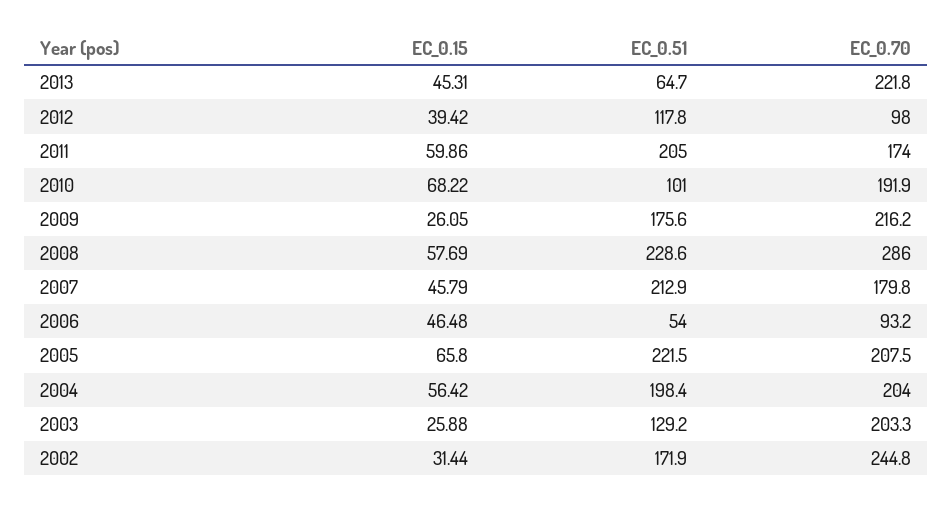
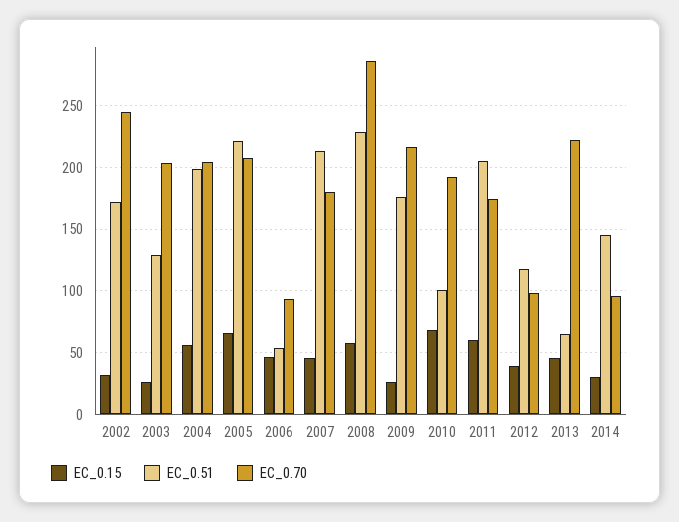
EC_0.15, 2014: none -> 30
EC_0.51, 2014: none -> 145
EC_0.70, 2014: none -> 95

